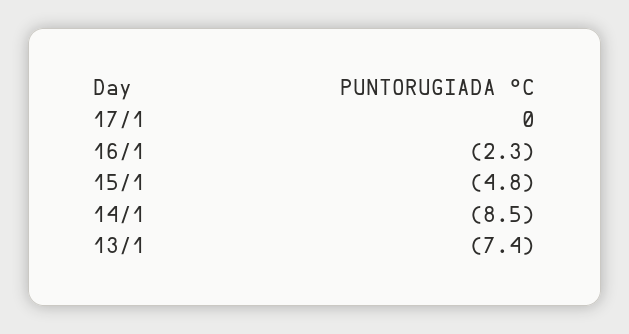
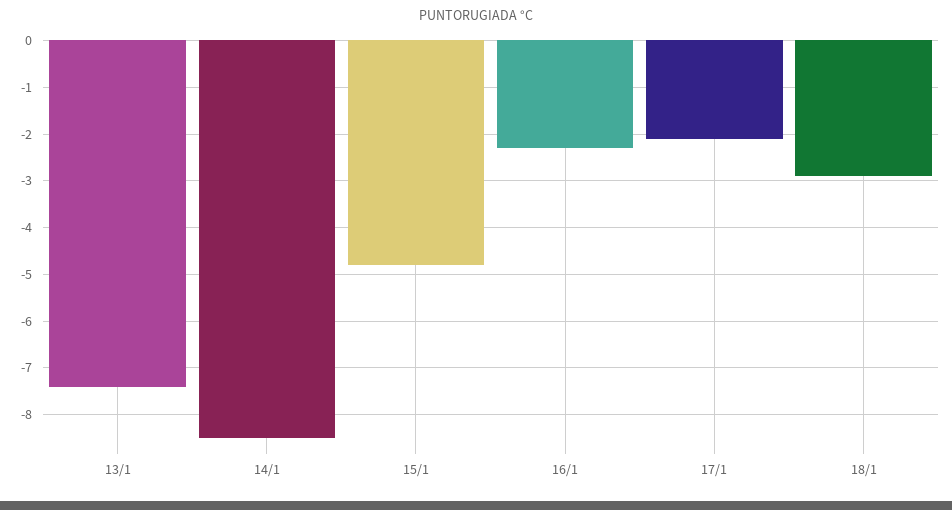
17/1: 0 -> -2
18/1: none -> -3

